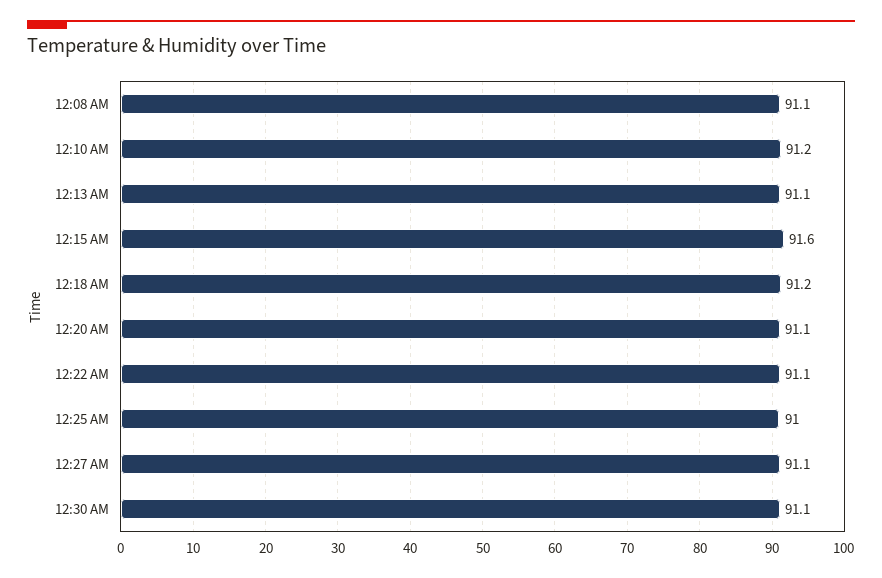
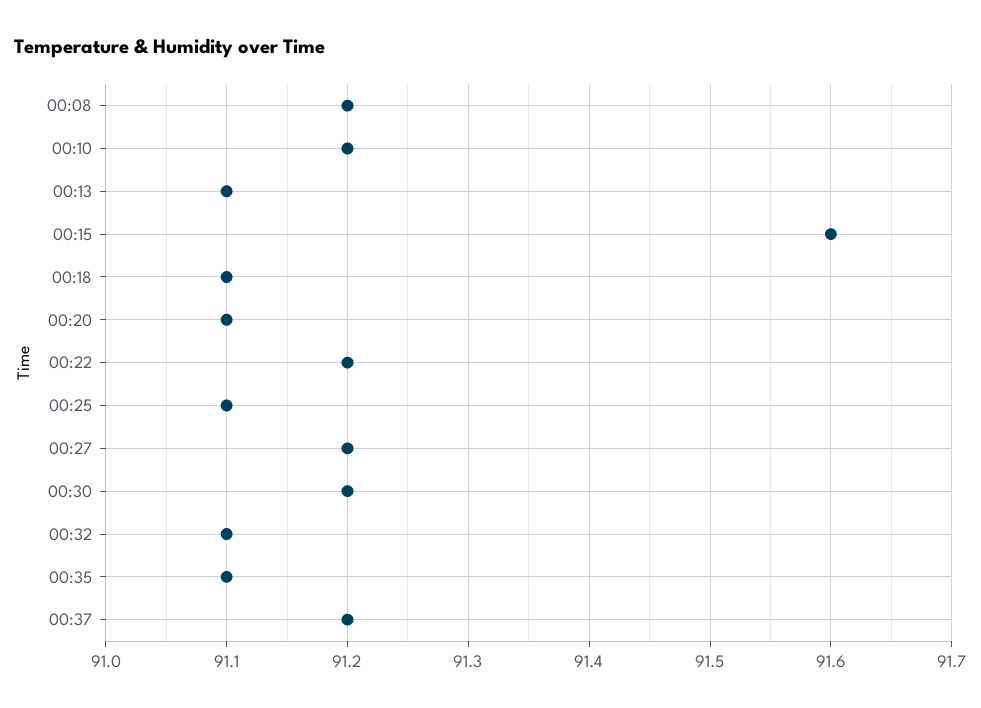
12:08 AM: 91.1 -> 91.2
12:18 AM: 91.2 -> 91.1
12:22 AM: 91.1 -> 91.2
12:25 AM: 91 -> 91.1
12:27 AM: 91.1 -> 91.2
12:30 AM: 91.1 -> 91.2
00:32: none -> 91.1
00:35: none -> 91.1
00:37: none -> 91.2

